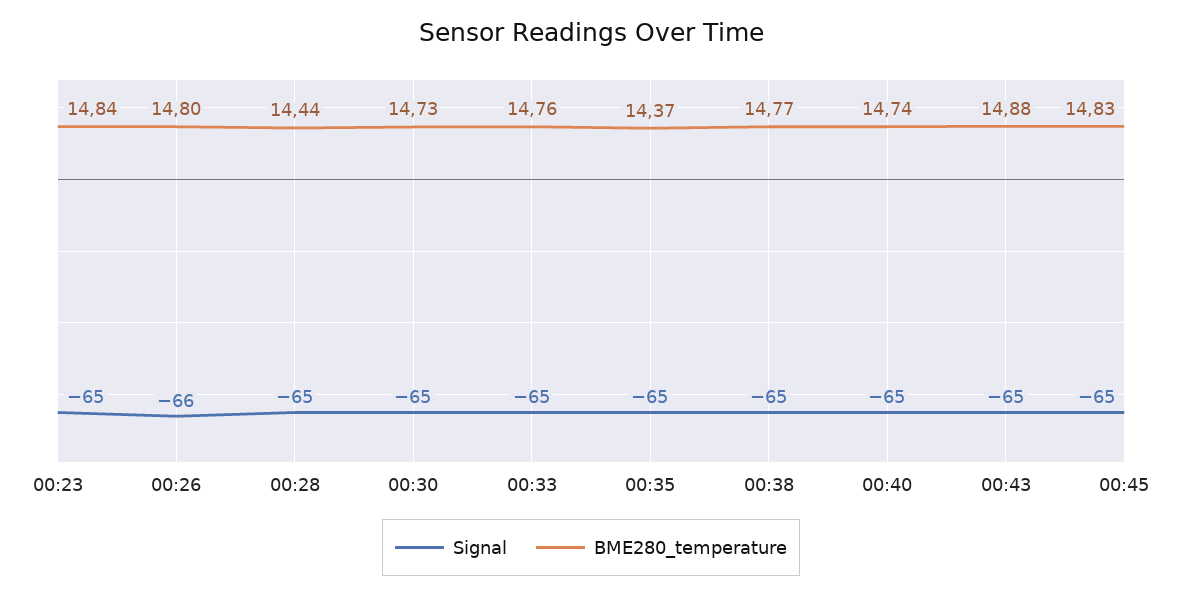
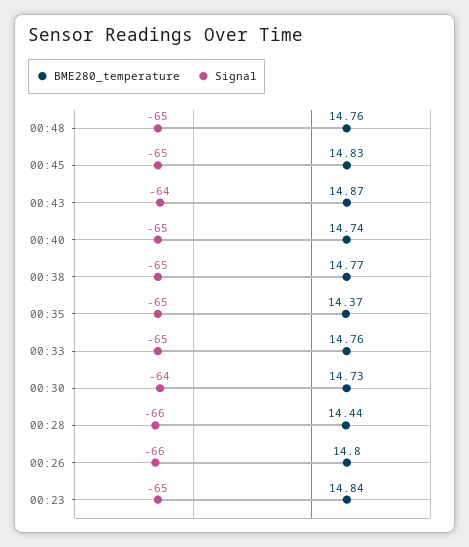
Signal, 00:28: -65 -> -66
Signal, 00:30: -65 -> -64
Signal, 00:43: -65 -> -64
BME280_temperature, 00:43: 14.88 -> 14.87
BME280_temperature, 00:48: none -> 14.76
Signal, 00:48: none -> -65

